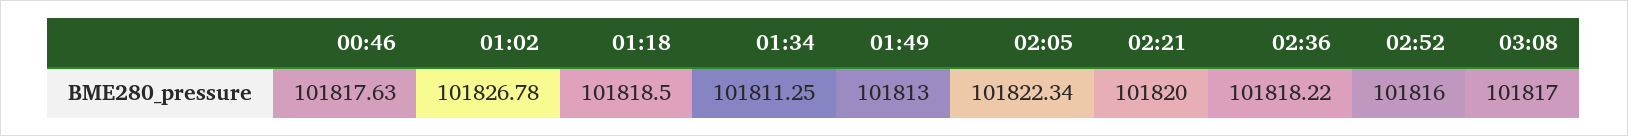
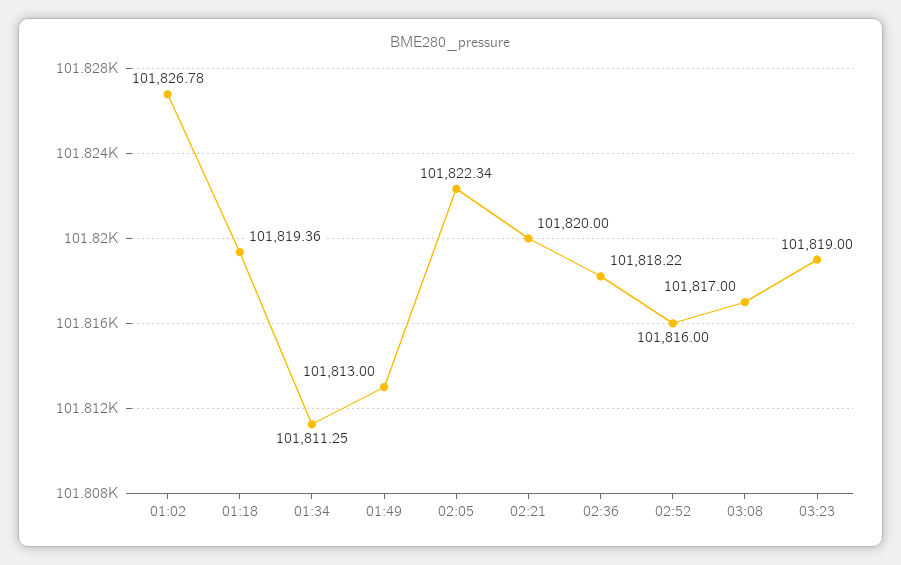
00:46: 101817.63 -> none
01:18: 101818.5 -> 101819.36
03:23: none -> 101819

